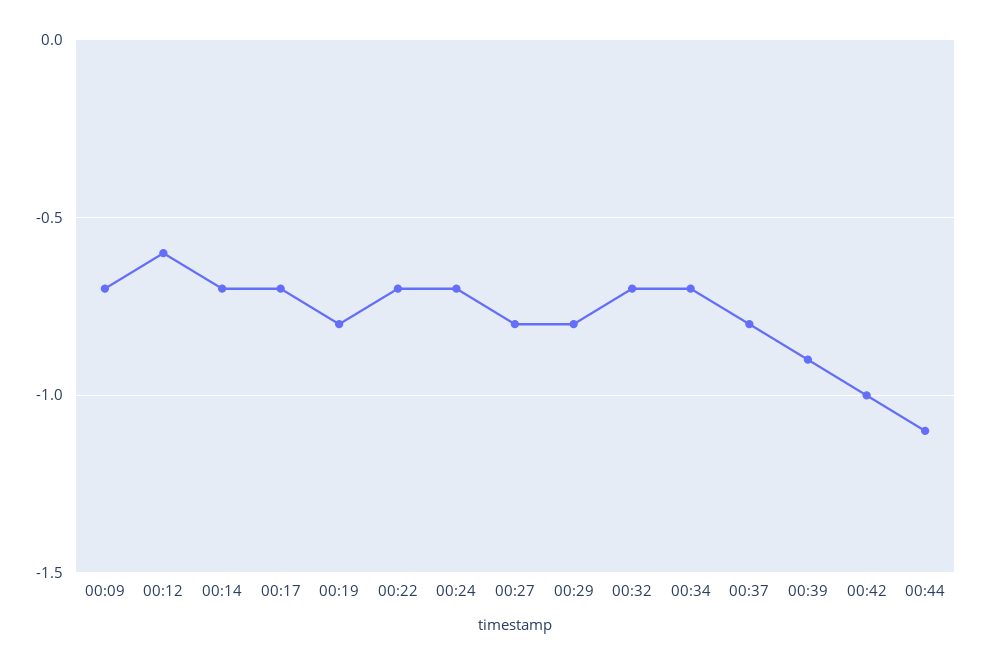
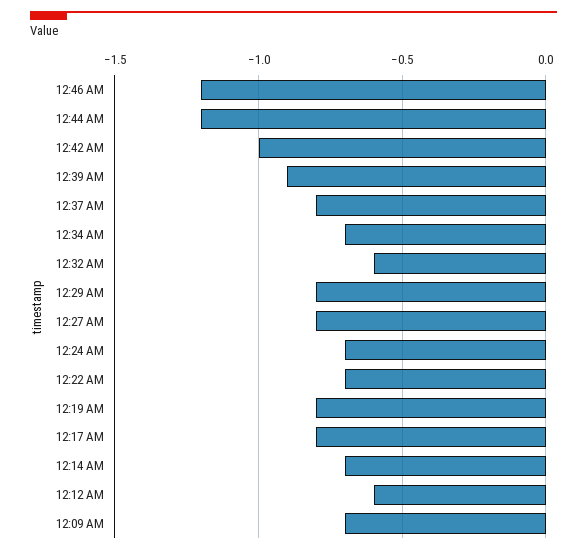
00:17: -0.7 -> -0.8
00:32: -0.7 -> -0.6
00:44: -1.1 -> -1.2
12:46 AM: none -> -1.2

